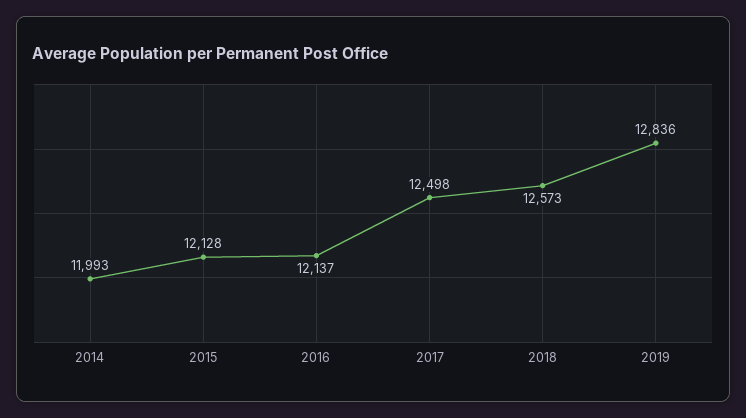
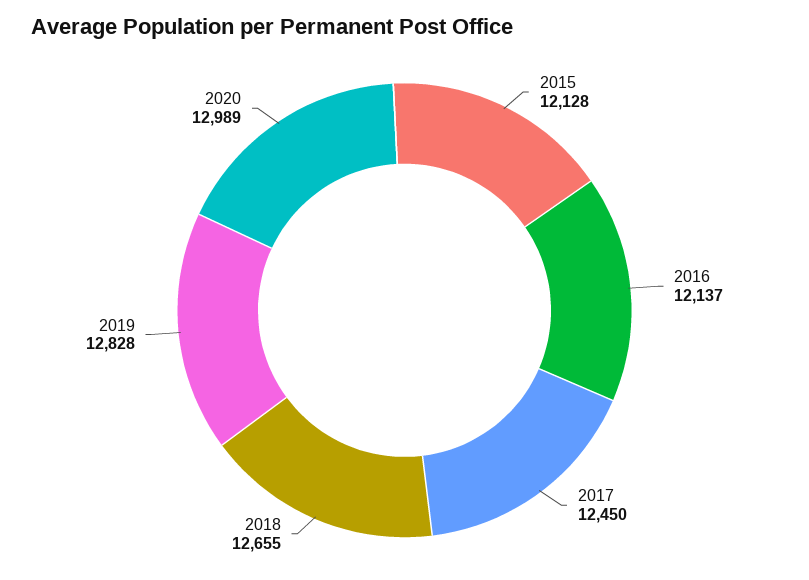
2014: 11993 -> none
2017: 12498 -> 12450
2018: 12573 -> 12655
2019: 12836 -> 12828
2020: none -> 12989

